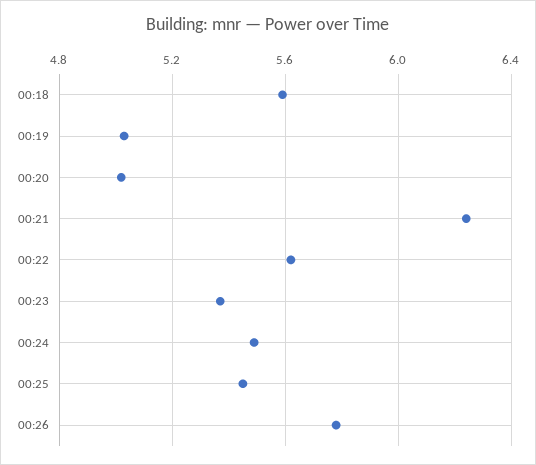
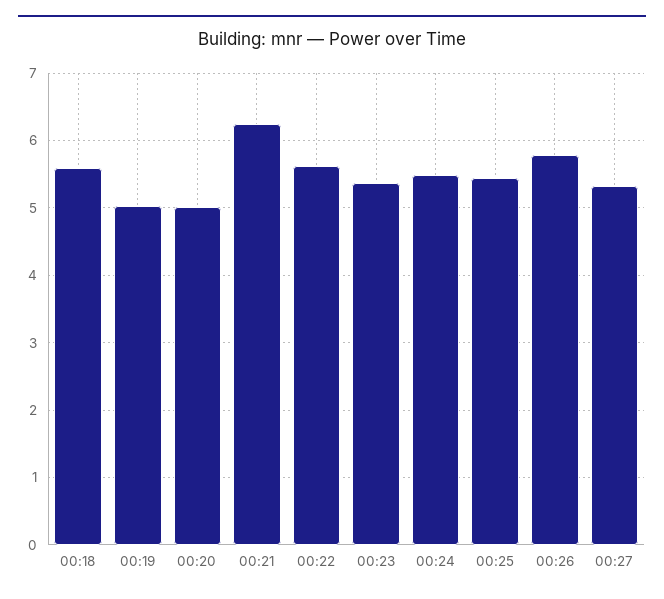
00:27: none -> 5.3

